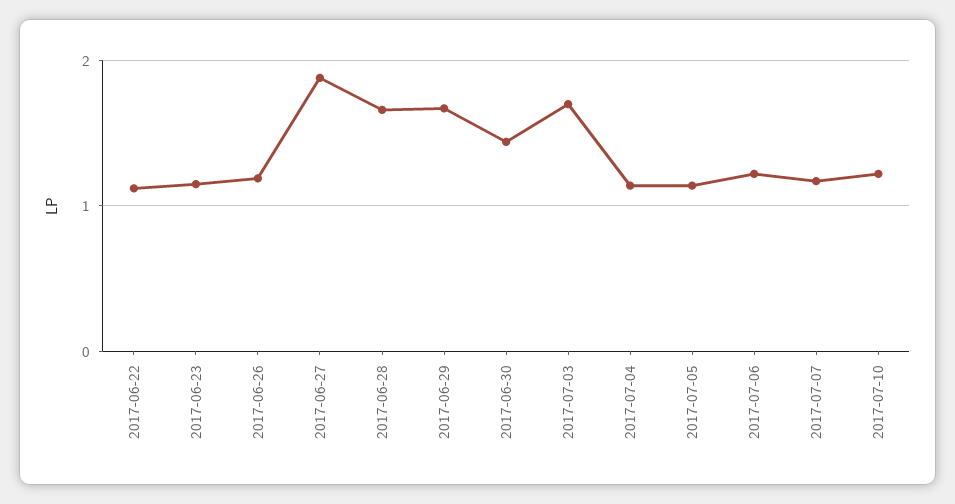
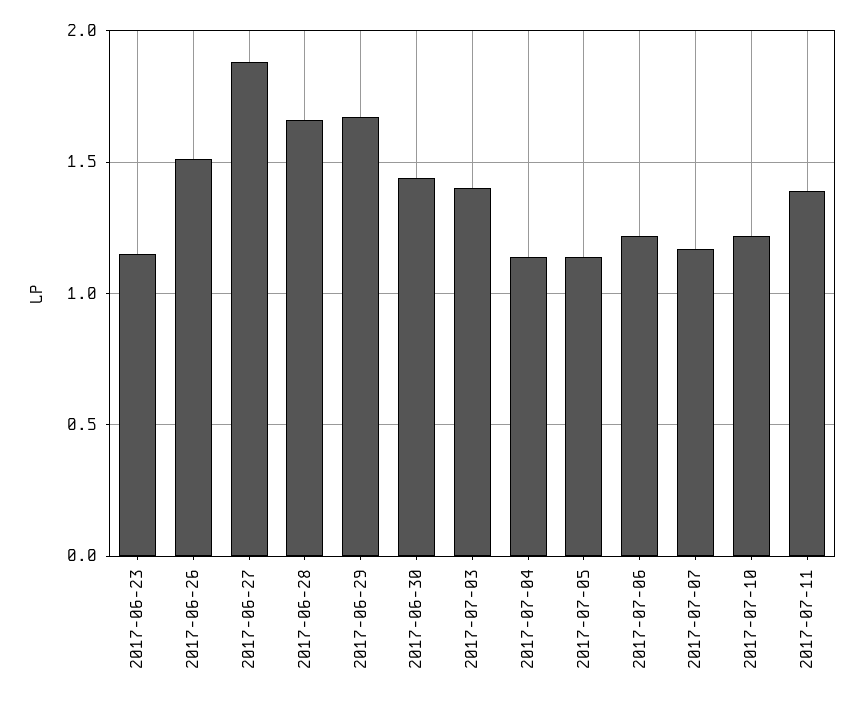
2017-06-22: 1.1 -> none
2017-06-26: 1.2 -> 1.5
2017-07-03: 1.7 -> 1.4
2017-07-11: none -> 1.4

